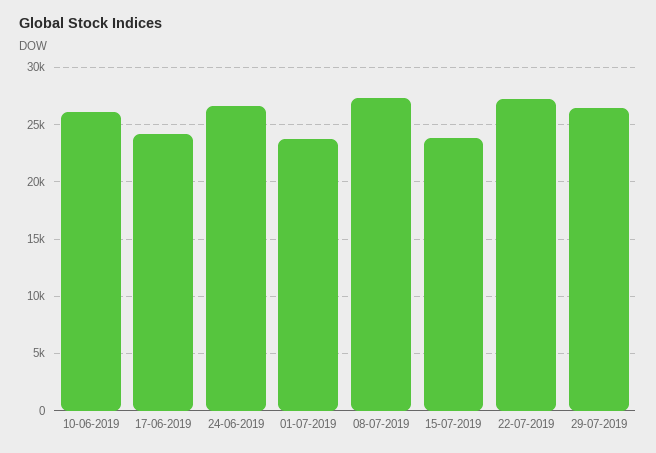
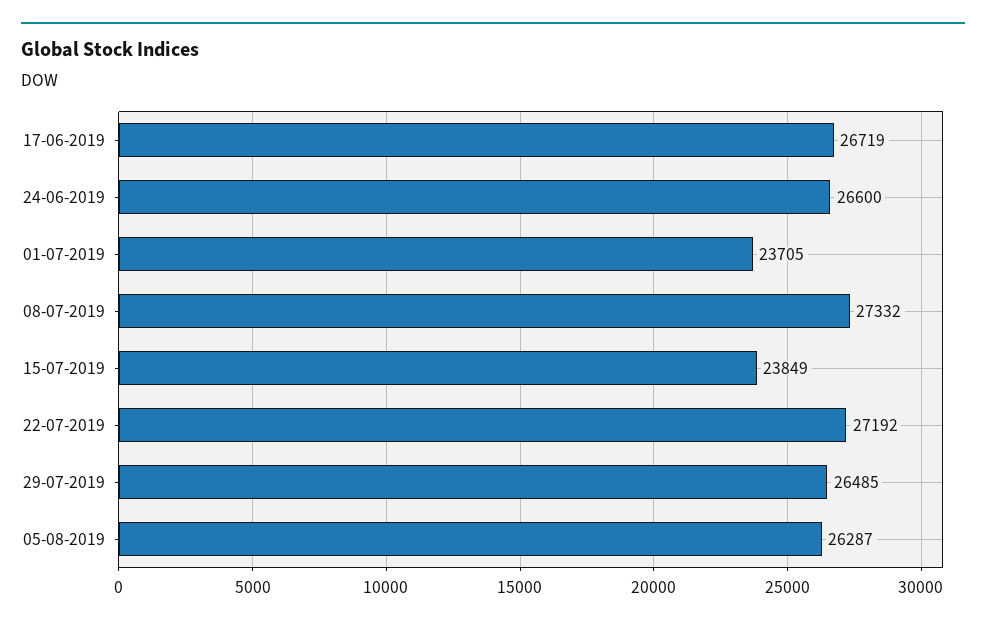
10-06-2019: 26000 -> none
17-06-2019: 24000 -> 26719
05-08-2019: none -> 26287

